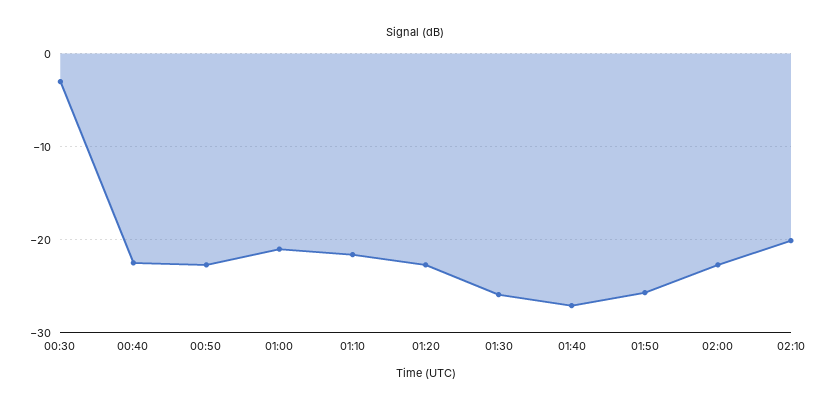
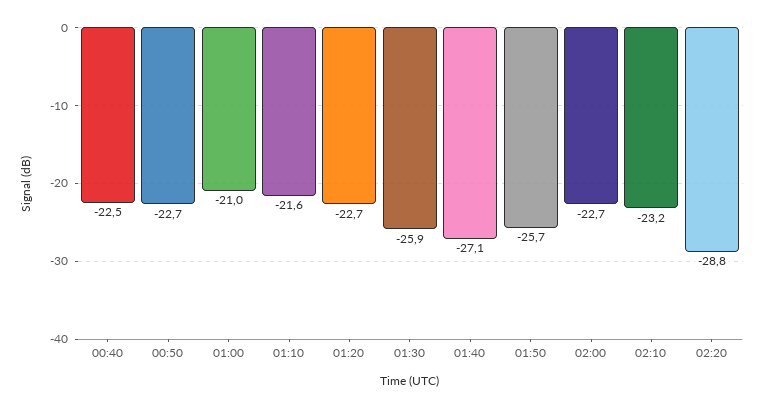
00:30: -3 -> none
02:10: -20 -> -23.2
02:20: none -> -28.8

